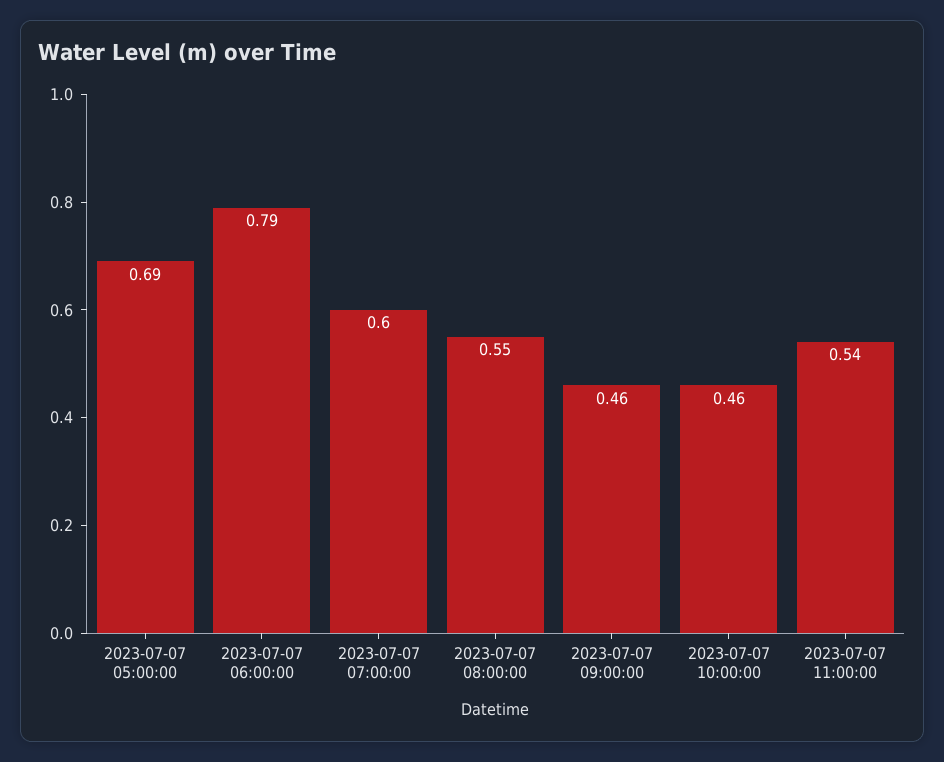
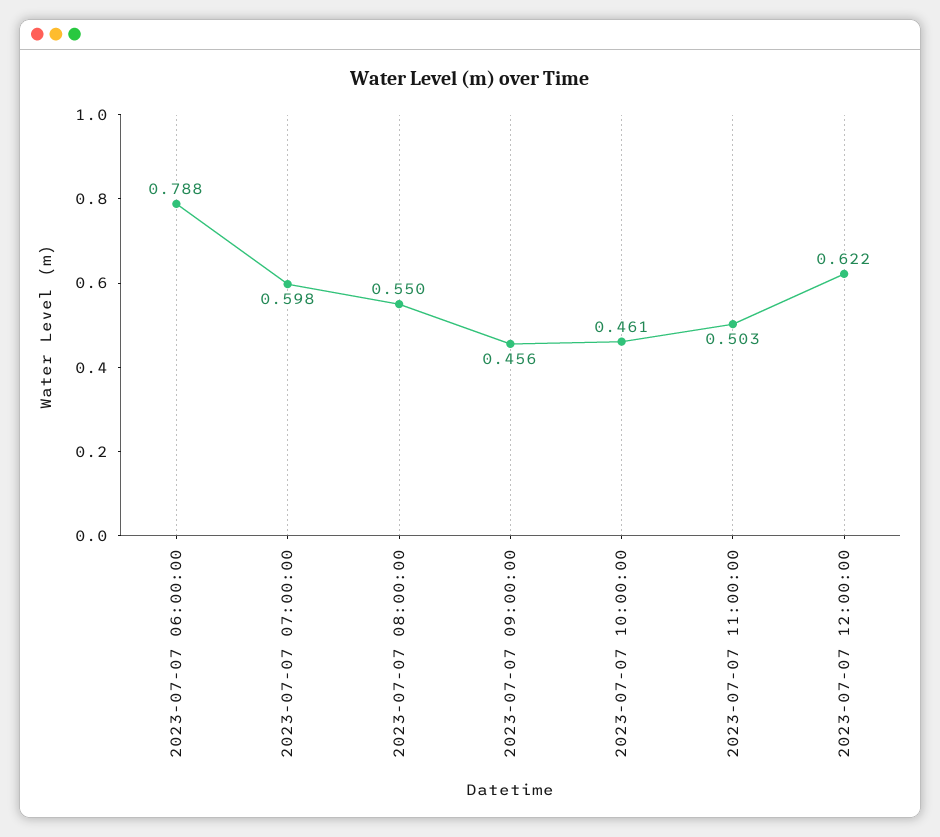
2023-07-07 05:00:00: 0.69 -> none
2023-07-07 11:00:00: 0.54 -> 0.503
2023-07-07 12:00:00: none -> 0.622

